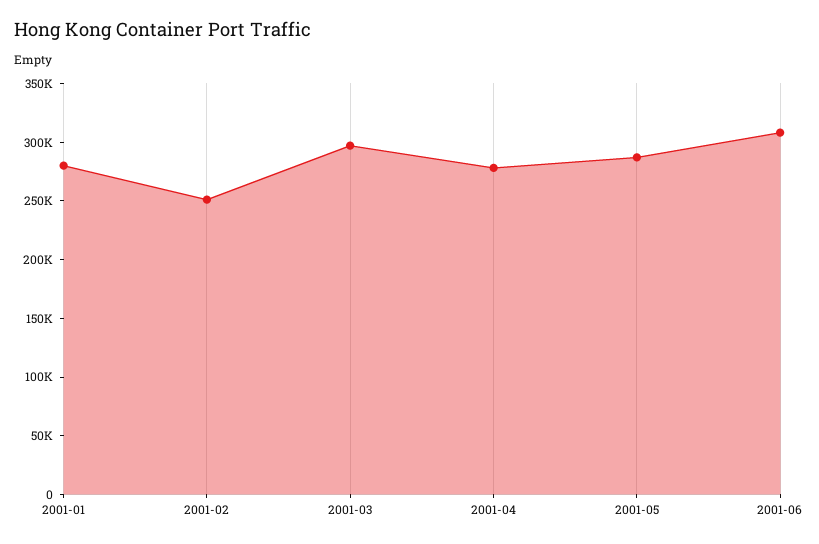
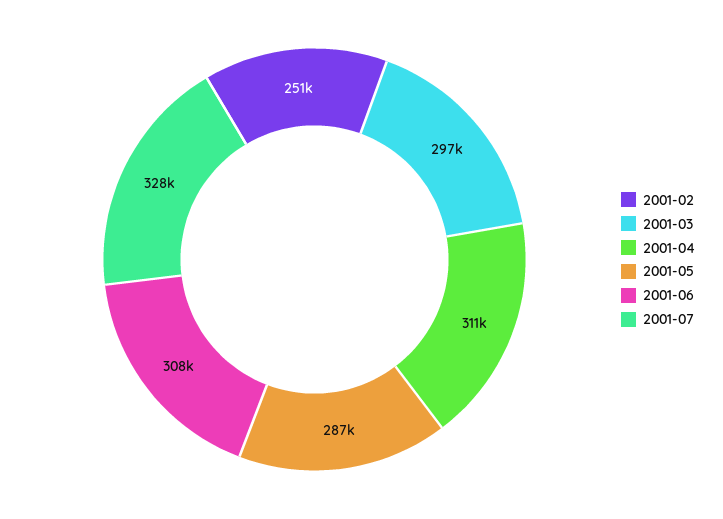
2001-01: 280000 -> none
2001-04: 280000 -> 311000
2001-07: none -> 328000

